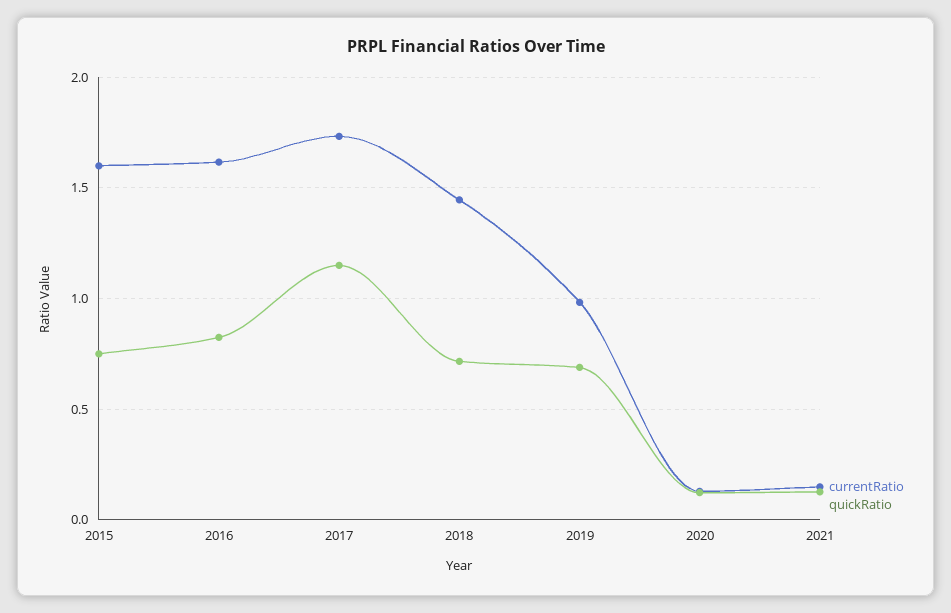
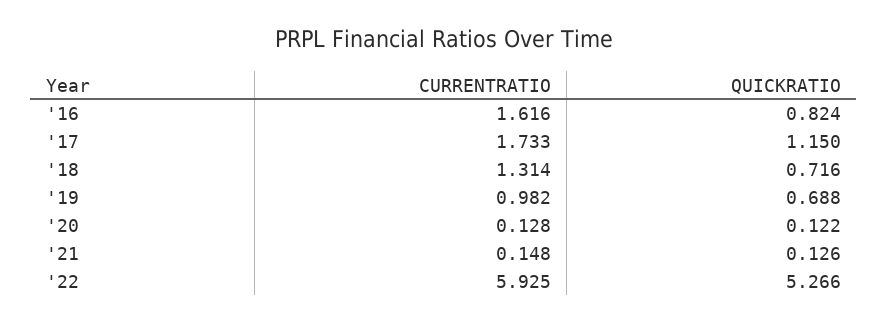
currentRatio, 2015: 1.6 -> none
quickRatio, 2015: 0.75 -> none
currentRatio, 2018: 1.45 -> 1.314
currentRatio, '22: none -> 5.925
quickRatio, '22: none -> 5.266

